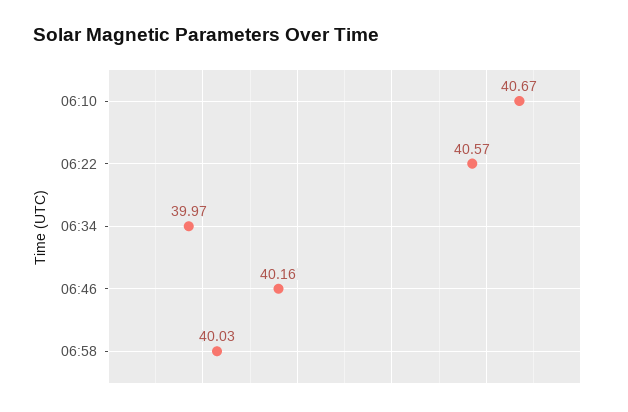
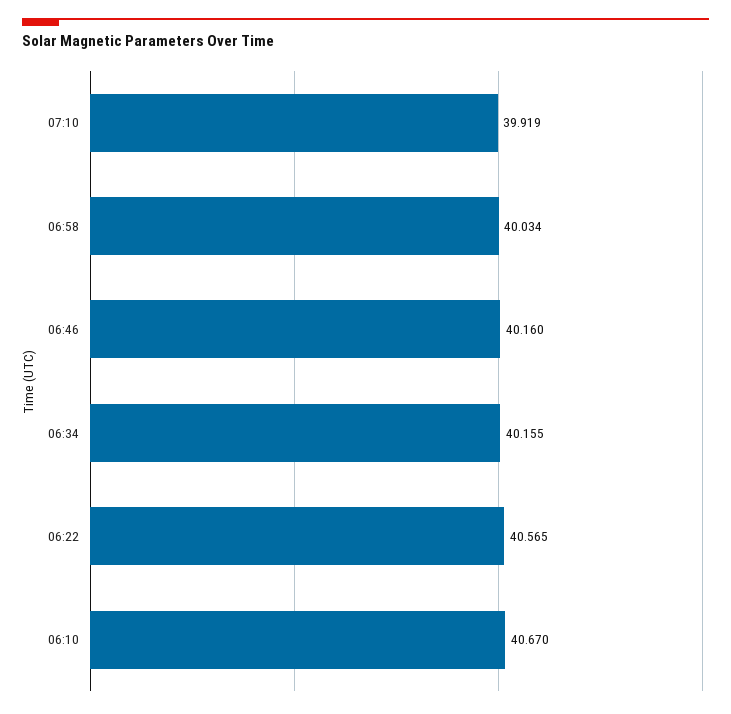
06:34: 39.97 -> 40.155
07:10: none -> 39.919

